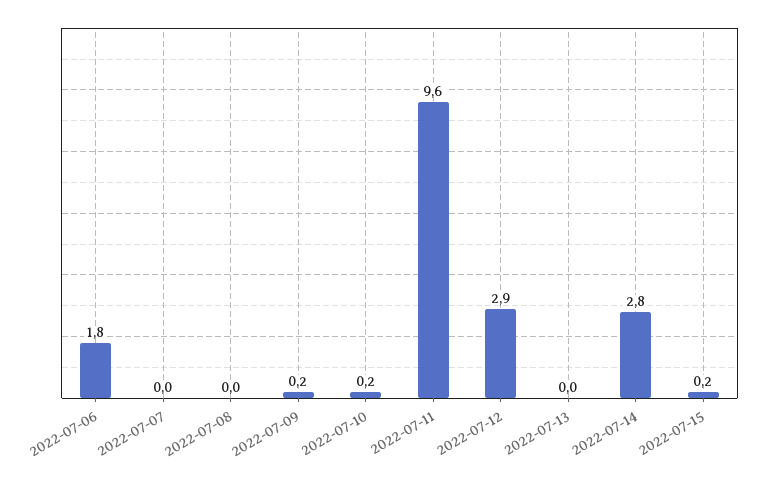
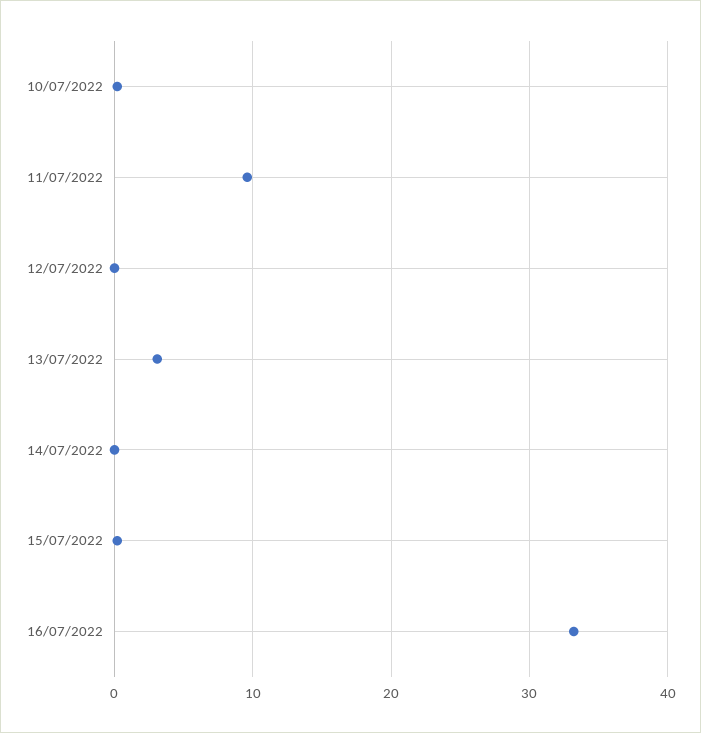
2022-07-06: 1.8 -> none
2022-07-07: 0 -> none
2022-07-08: 0 -> none
2022-07-09: 0.2 -> none
2022-07-12: 2.9 -> 0
2022-07-13: 0 -> 3
2022-07-14: 2.8 -> 0
16/07/2022: none -> 33

